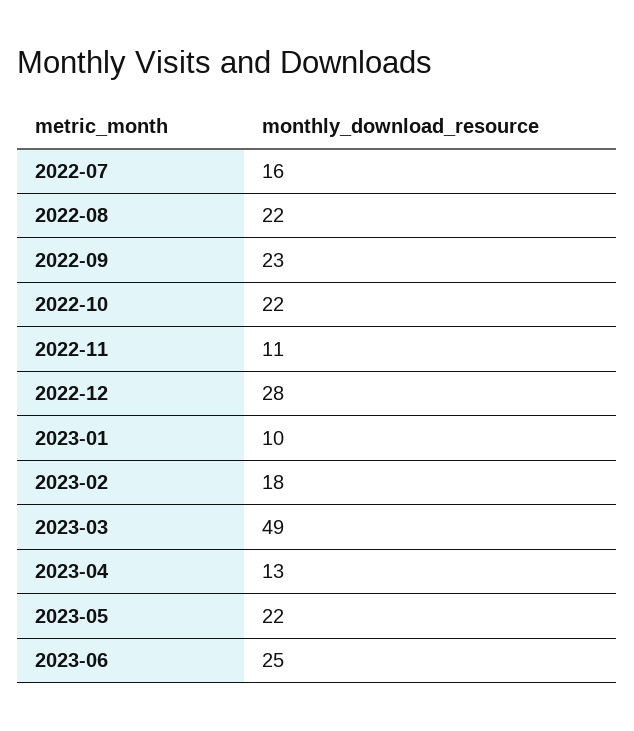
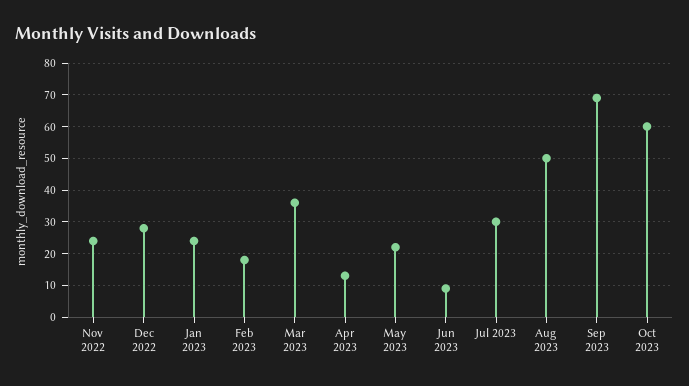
2022-07: 16 -> none
2022-08: 22 -> none
2022-09: 23 -> none
2022-10: 22 -> none
2022-11: 11 -> 25
2023-01: 10 -> 25
2023-03: 49 -> 35
2023-06: 25 -> 10
Jul 2023: none -> 30
Aug 2023: none -> 50
Sep 2023: none -> 70
Oct 2023: none -> 60

